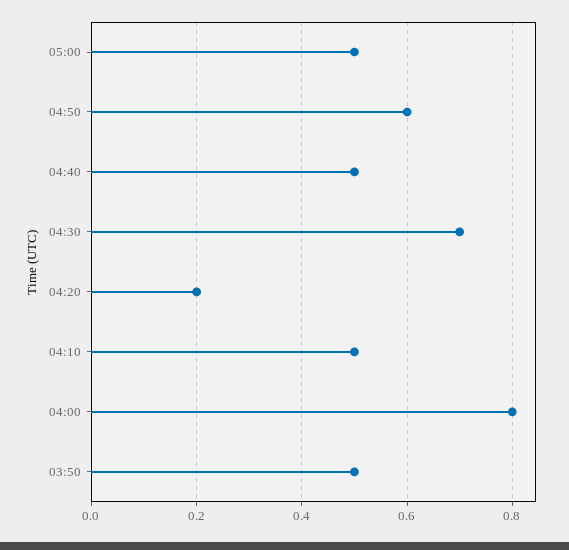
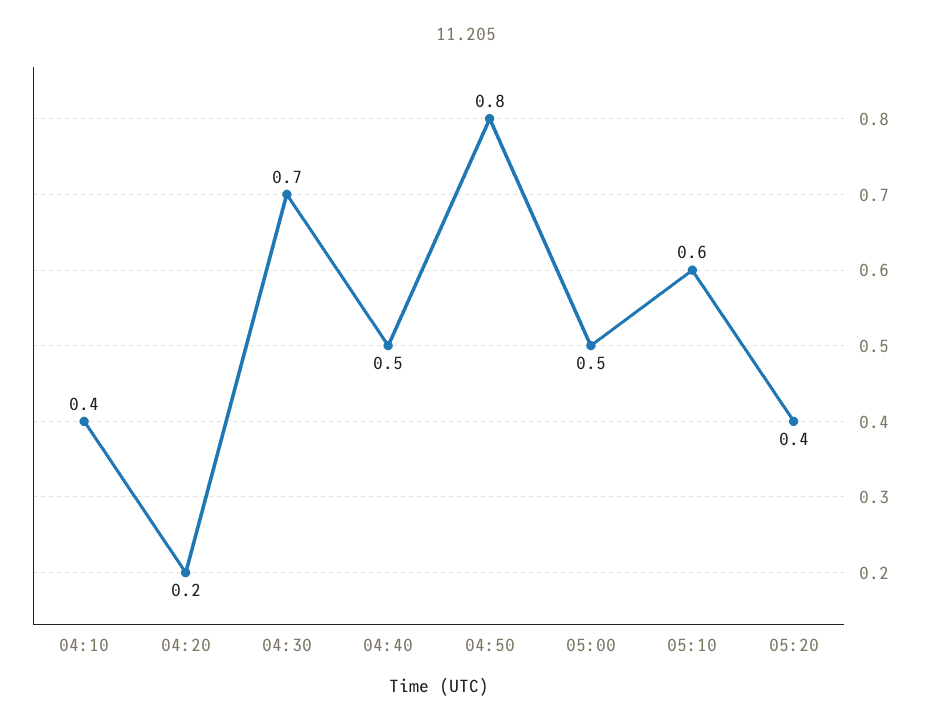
04:50: 0.6 -> 0.8
04:10: 0.5 -> 0.4
04:00: 0.8 -> none
03:50: 0.5 -> none
05:10: none -> 0.6
05:20: none -> 0.4

